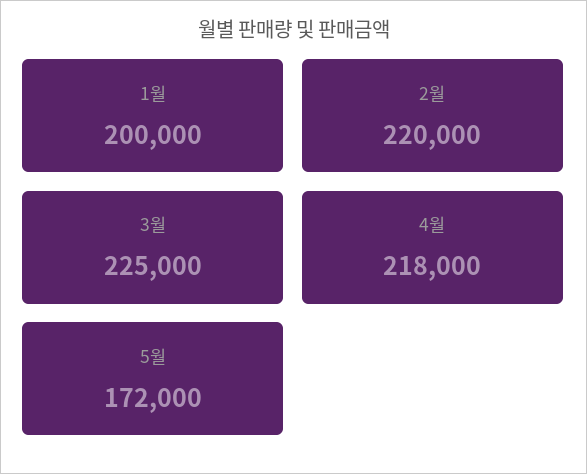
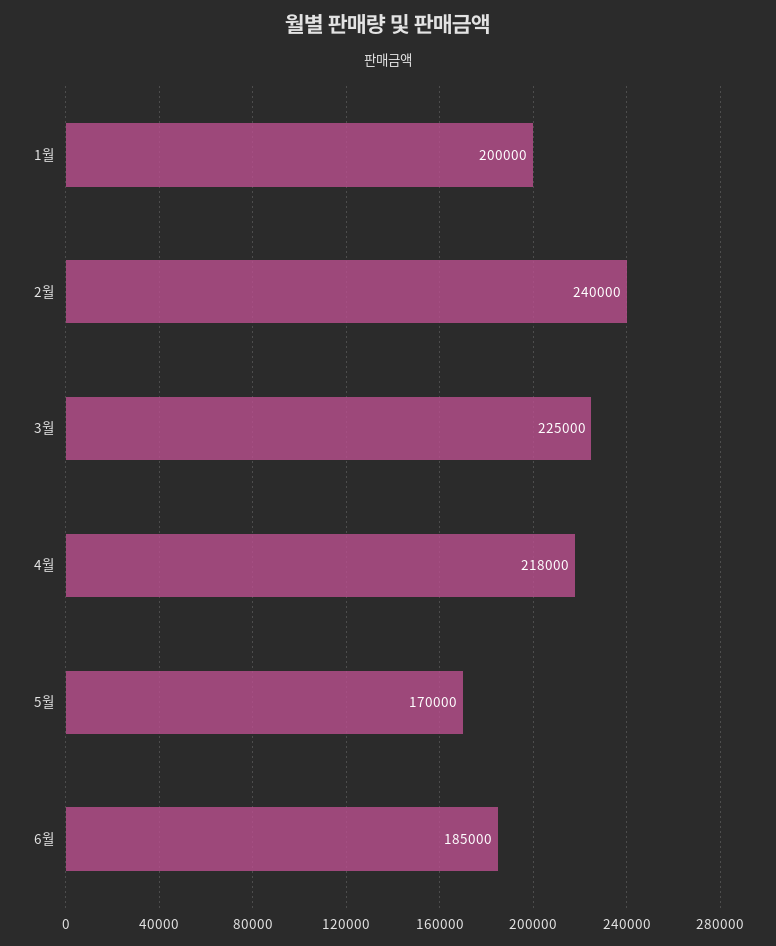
2월: 220000 -> 240000
5월: 172000 -> 170000
6월: none -> 185000

